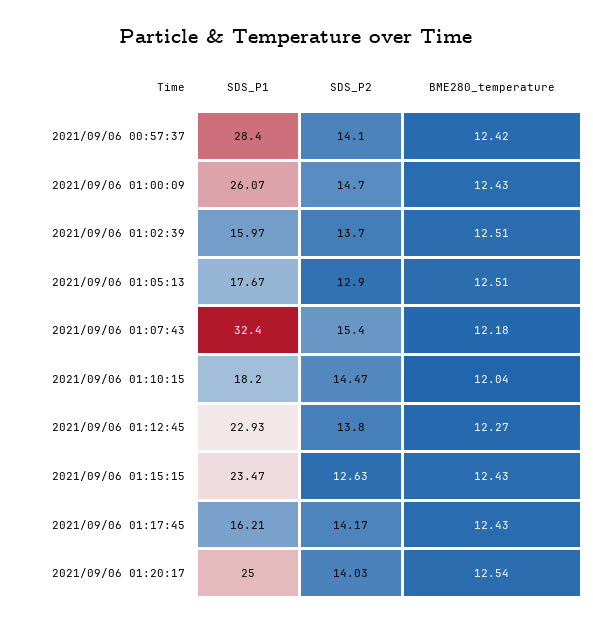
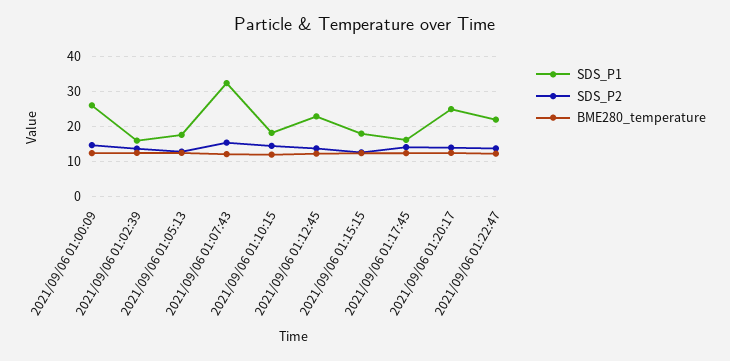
SDS_P1, 2021/09/06 00:57:37: 28.4 -> none
SDS_P2, 2021/09/06 00:57:37: 14.1 -> none
BME280_temperature, 2021/09/06 00:57:37: 12.42 -> none
SDS_P1, 2021/09/06 01:15:15: 23.47 -> 18
SDS_P1, 2021/09/06 01:22:47: none -> 22
SDS_P2, 2021/09/06 01:22:47: none -> 14
BME280_temperature, 2021/09/06 01:22:47: none -> 12

